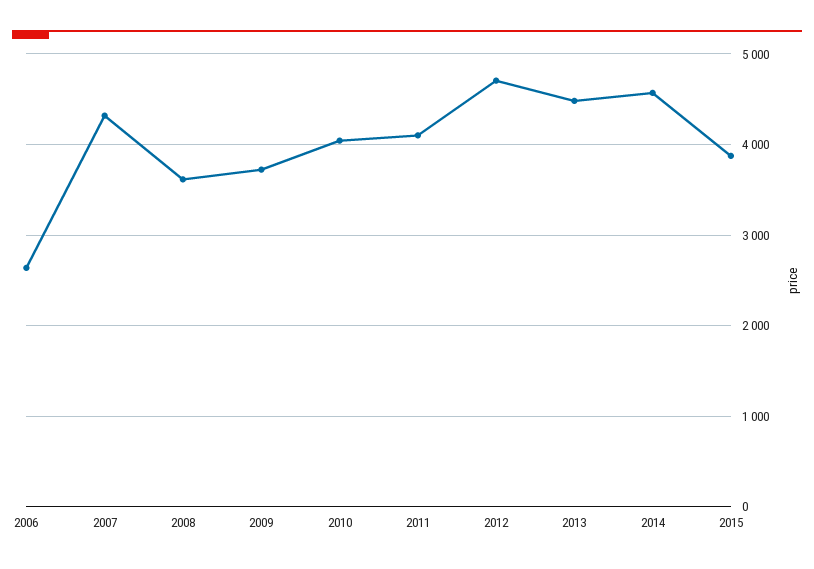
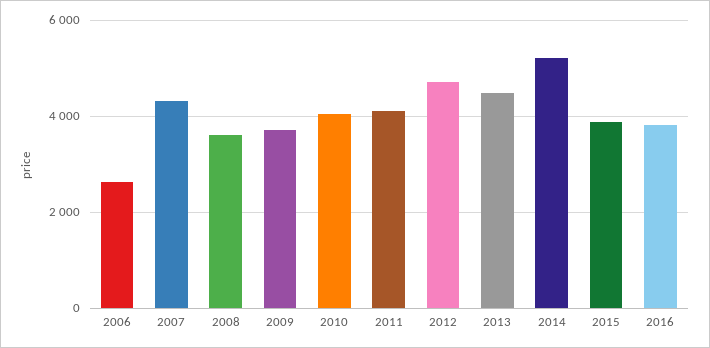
2014: 4600 -> 5200
2016: none -> 3800

